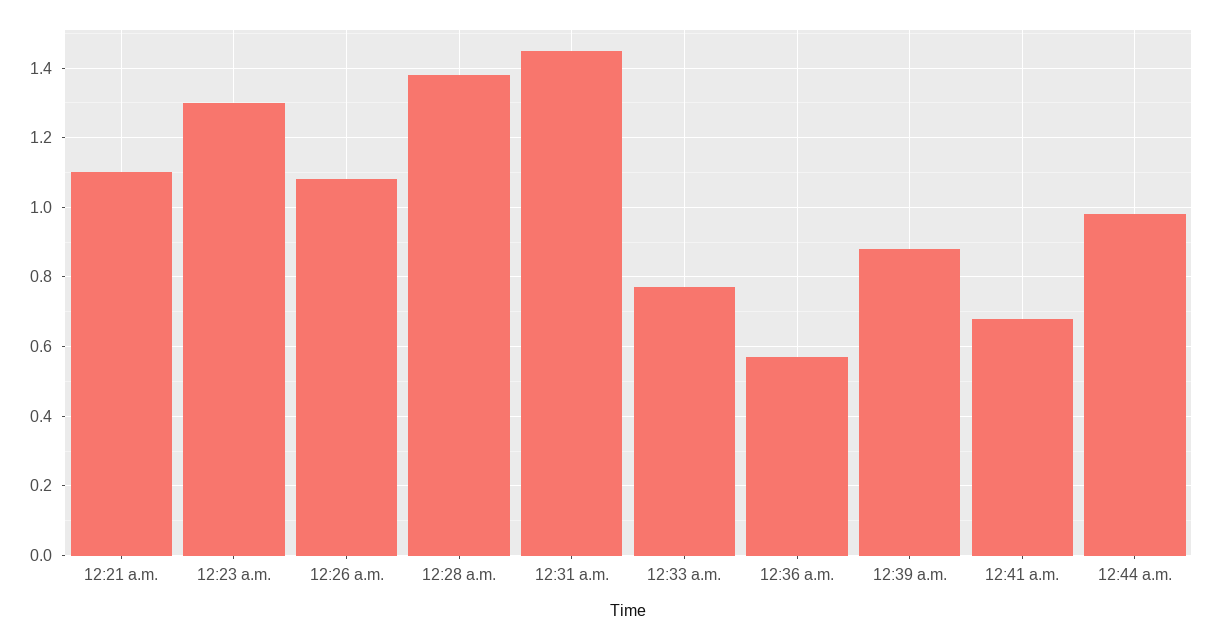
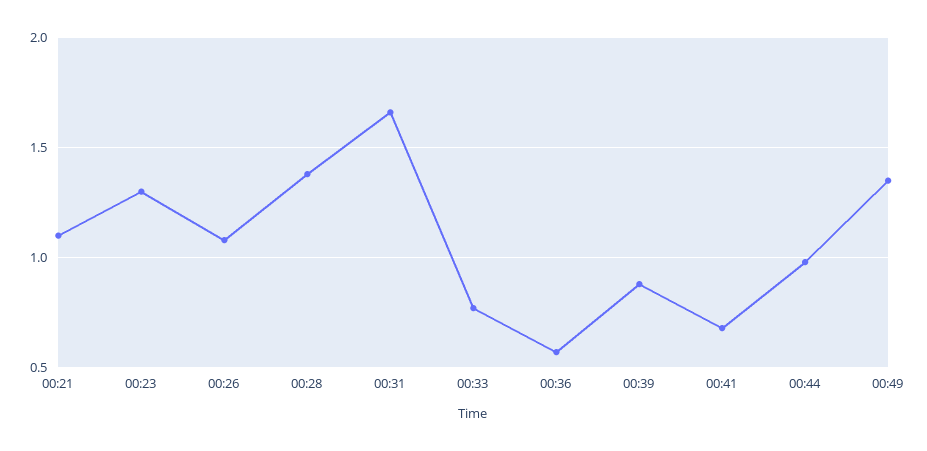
12:31 a.m.: 1.45 -> 1.65
00:49: none -> 1.35

